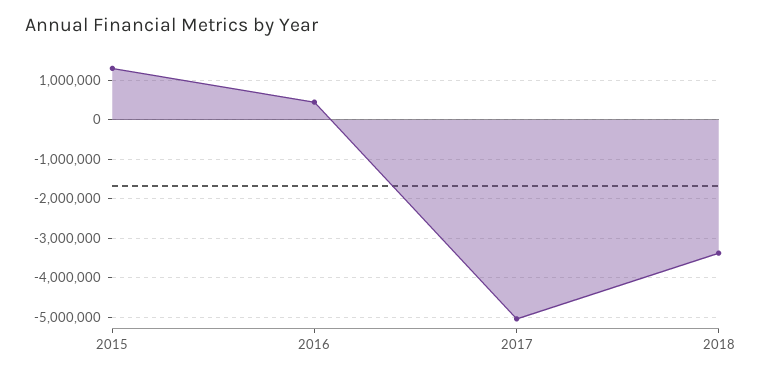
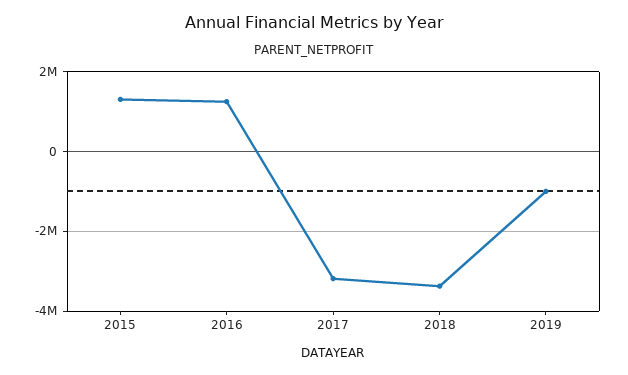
2016: 400000 -> 1200000
2017: -5000000 -> -3200000
2019: none -> -1000000

